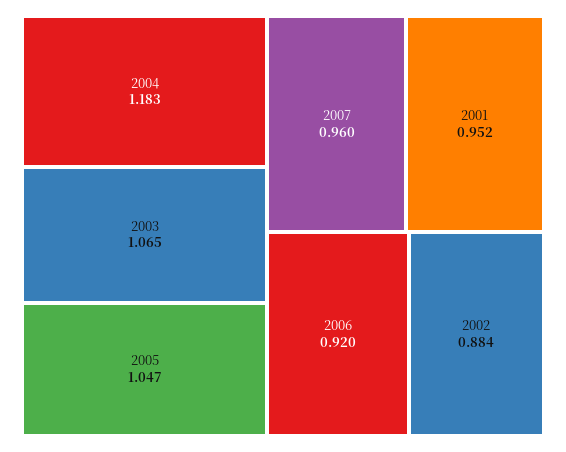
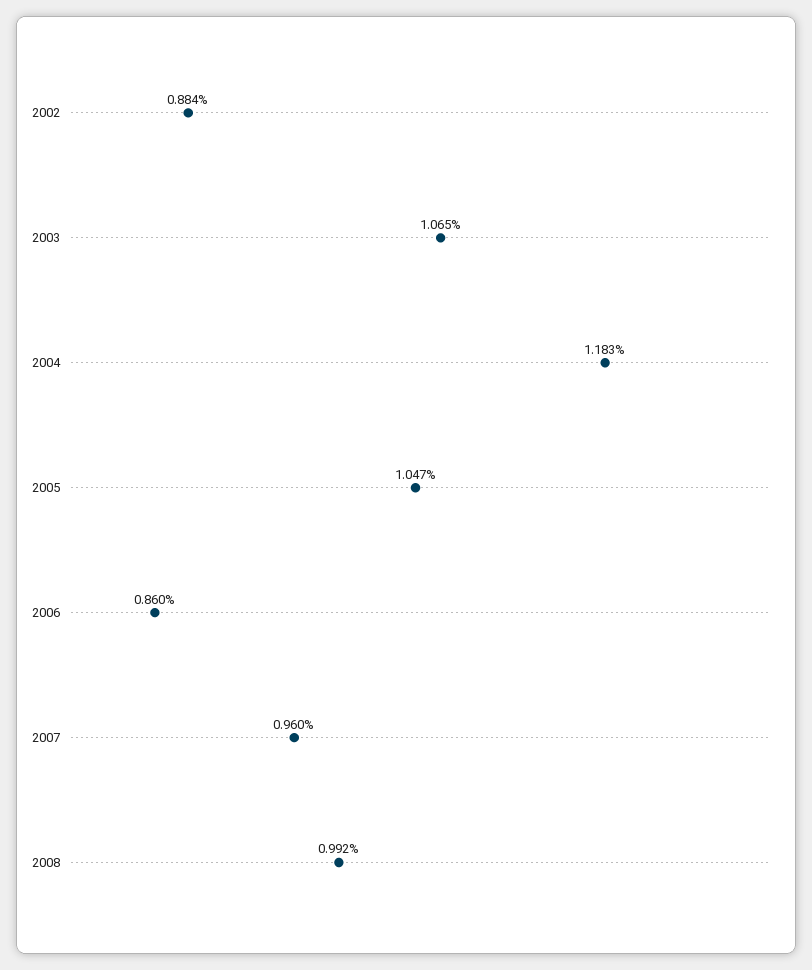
2001: 0.952 -> none
2006: 0.92 -> 0.86
2008: none -> 0.992

